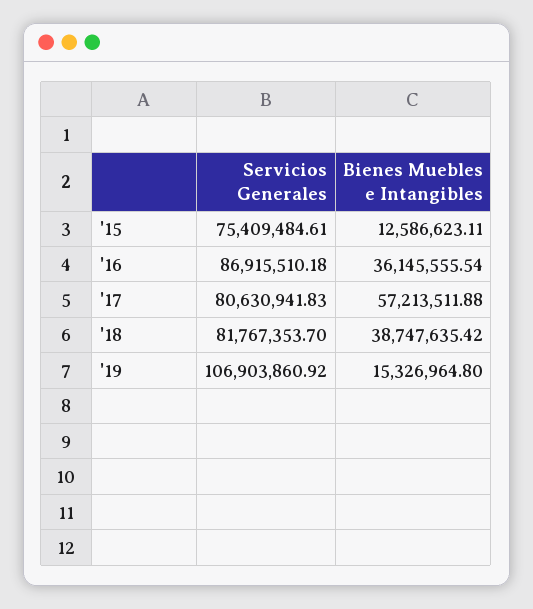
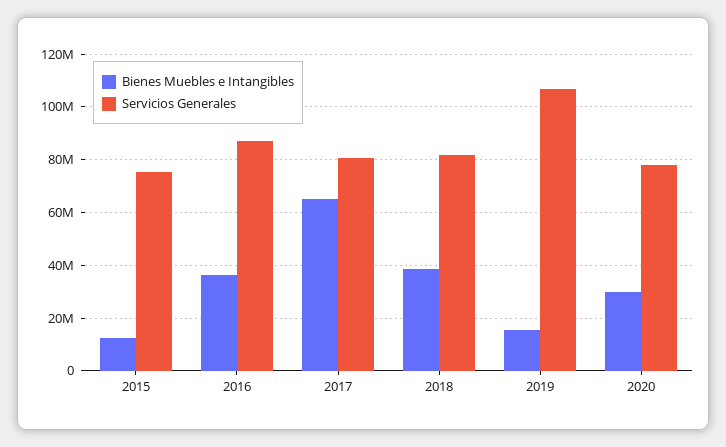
Bienes Muebles e Intangibles, '17: 57213511.88 -> 65000000
Bienes Muebles e Intangibles, 2020: none -> 30000000
Servicios Generales, 2020: none -> 77500000

